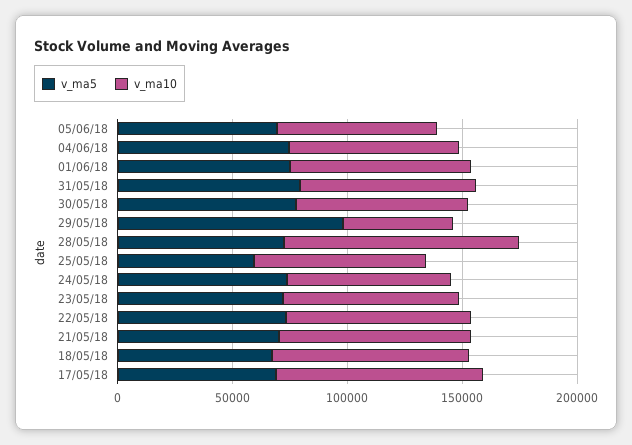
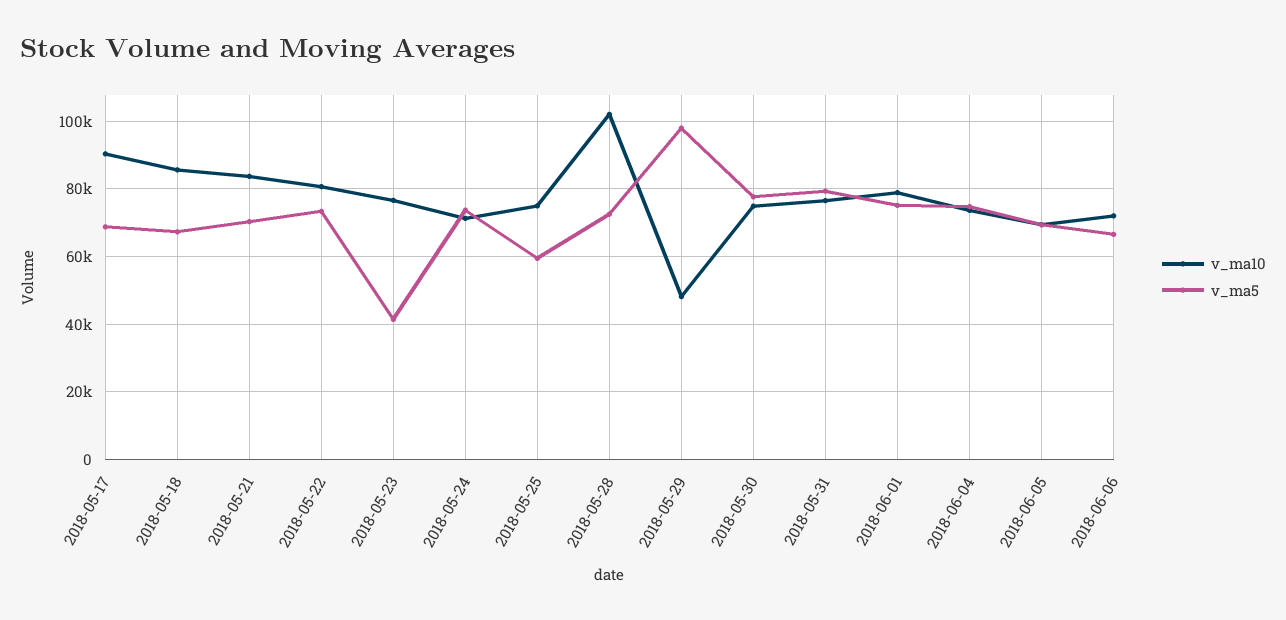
v_ma5, 23/05/18: 70000 -> 42000
v_ma10, 2018-06-06: none -> 72000
v_ma5, 2018-06-06: none -> 66000

